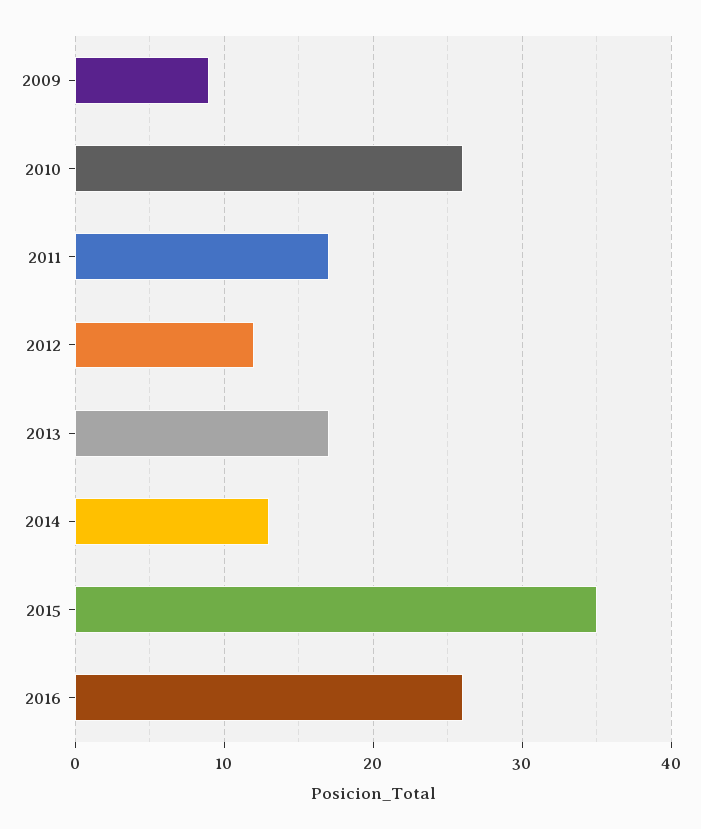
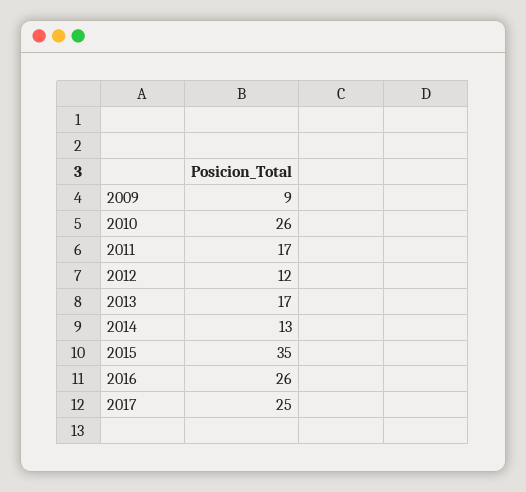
2017: none -> 25

